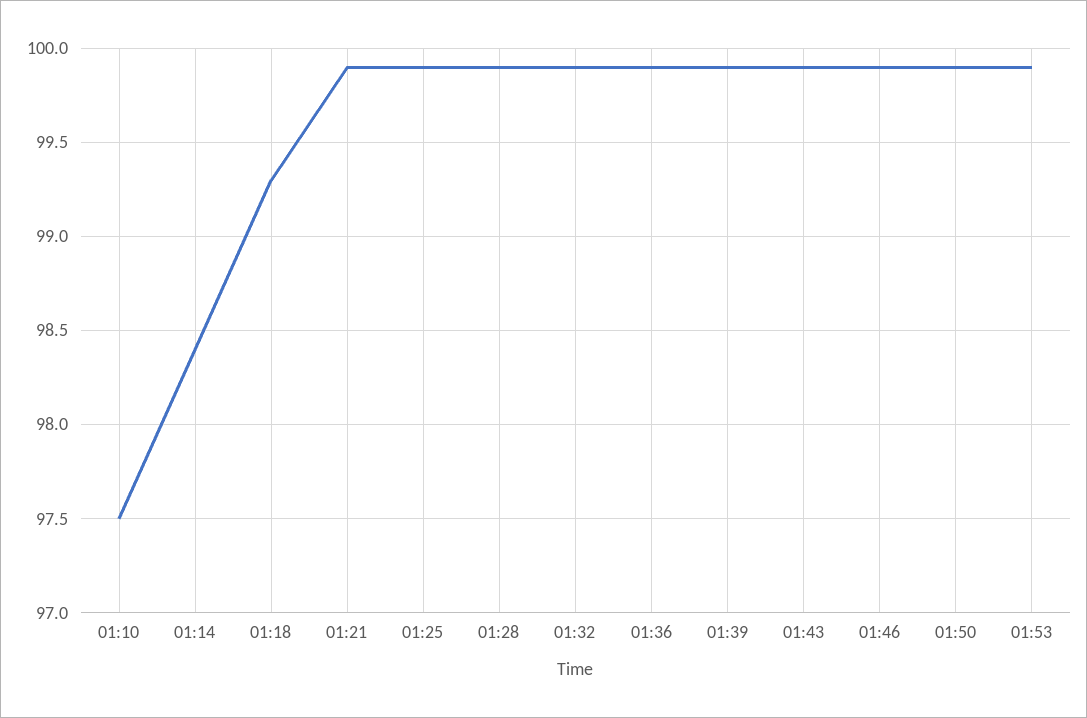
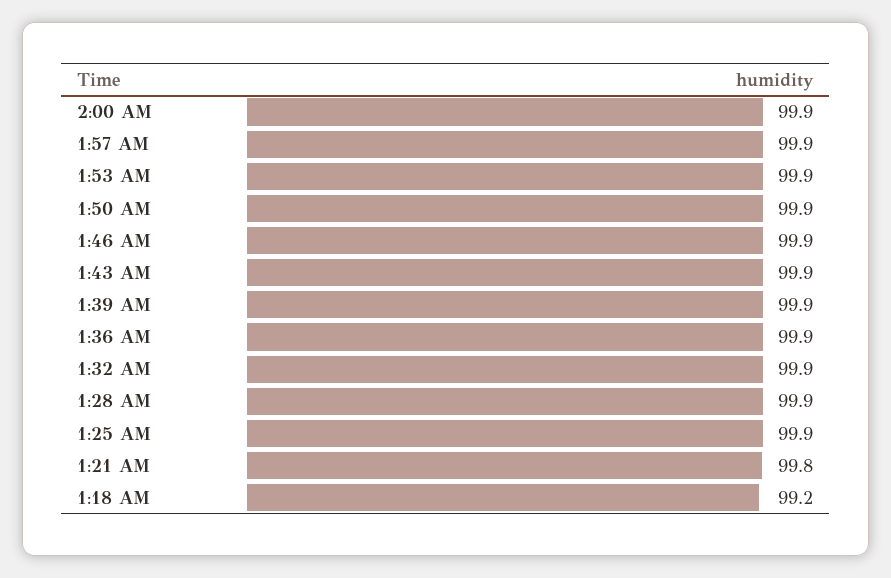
01:10: 97.5 -> none
01:14: 98.4 -> none
01:18: 99.3 -> 99.2
01:21: 99.9 -> 99.8
2:00 AM: none -> 99.9
1:57 AM: none -> 99.9

